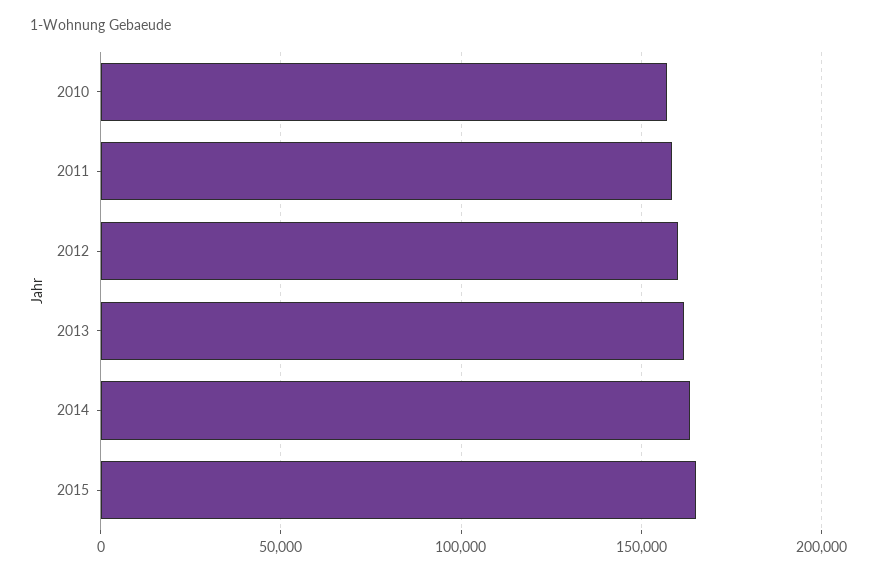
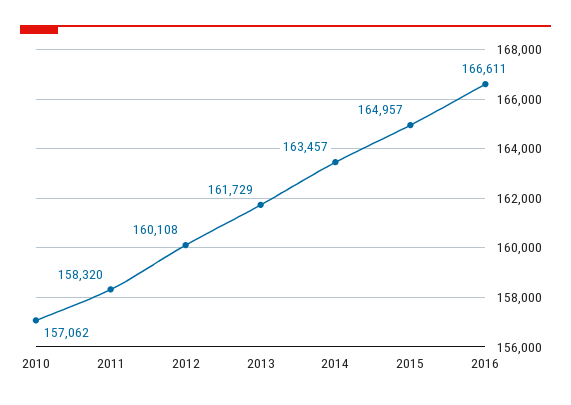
2016: none -> 166611

